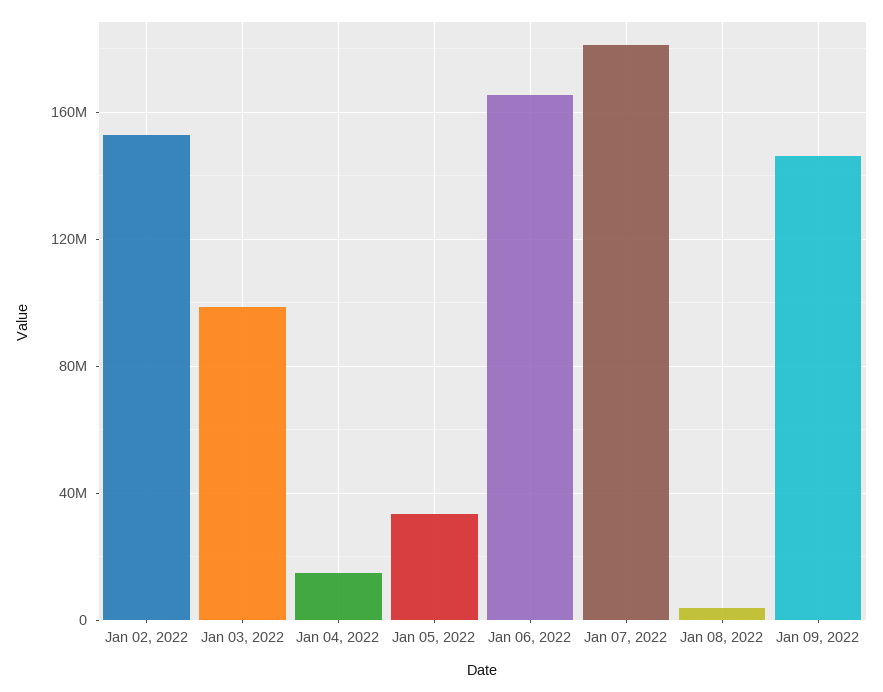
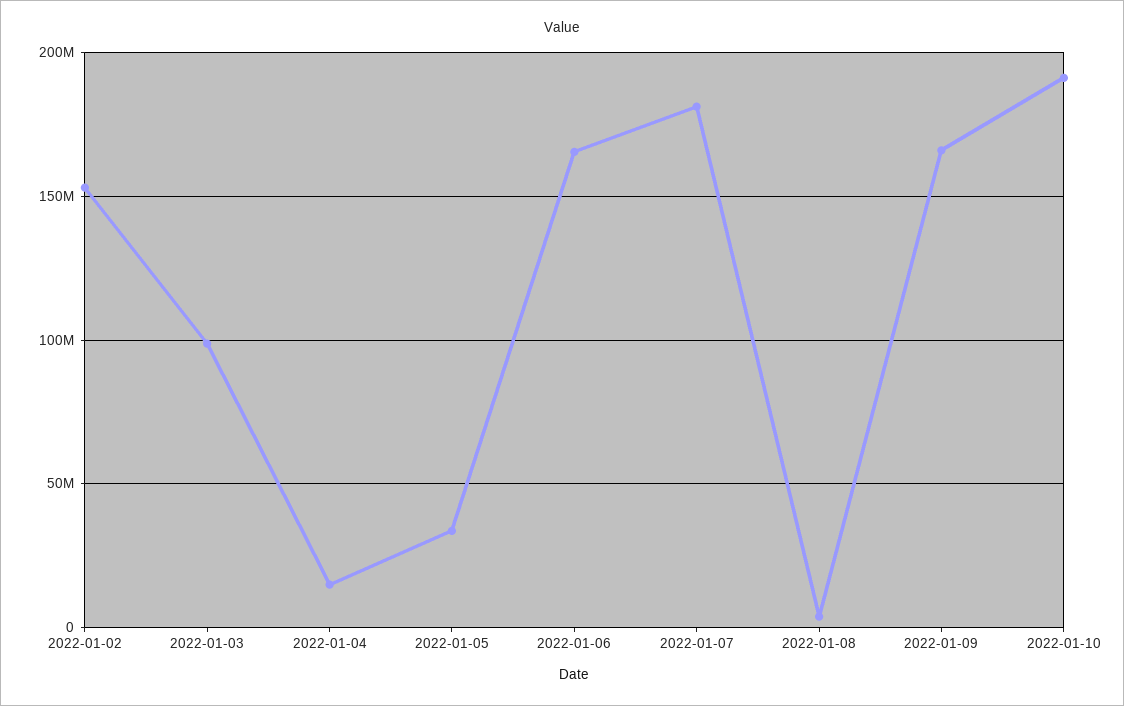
Jan 09, 2022: 145000000 -> 165000000
2022-01-10: none -> 190000000

